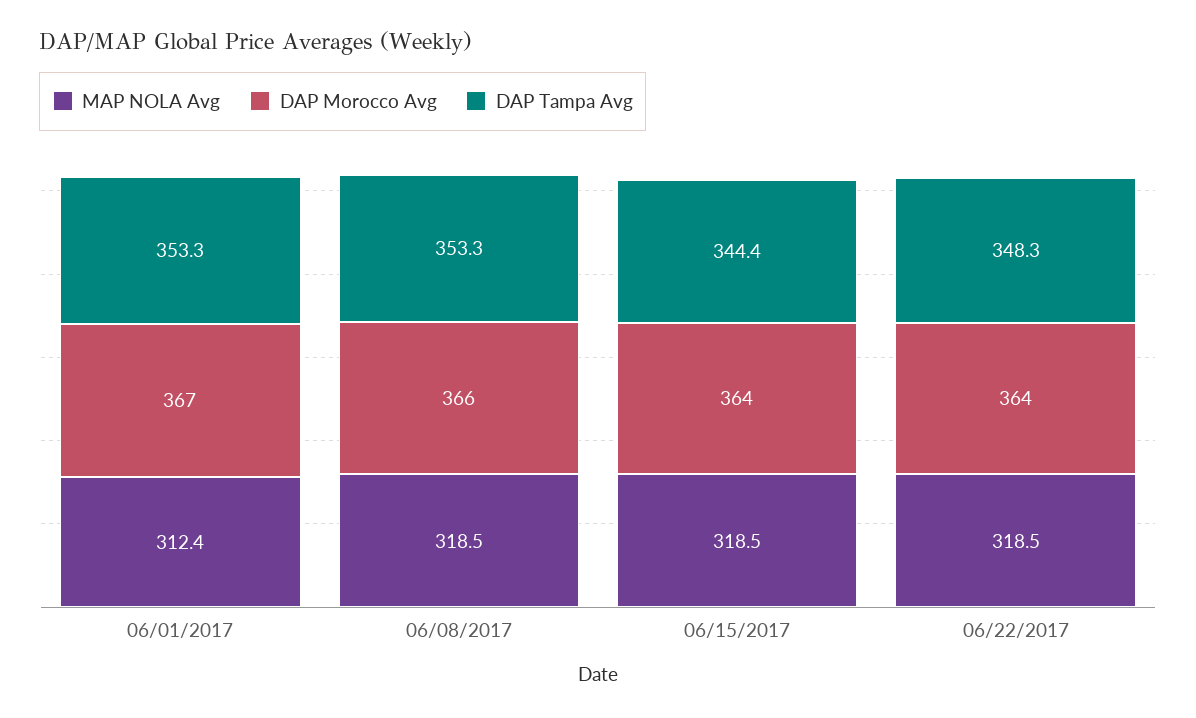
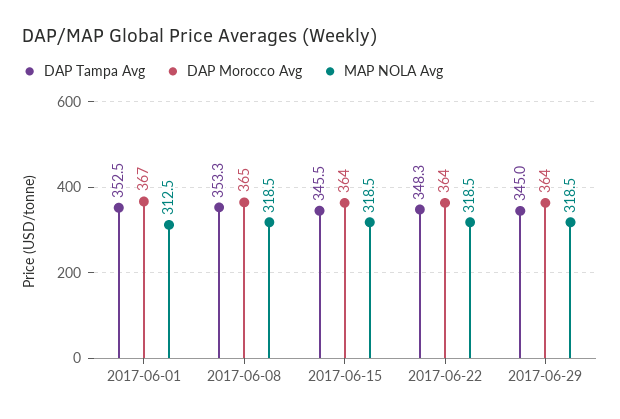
MAP NOLA Avg, 06/01/2017: 312.4 -> 312.5
DAP Tampa Avg, 06/01/2017: 353.3 -> 352.5
DAP Morocco Avg, 06/08/2017: 366 -> 365
DAP Tampa Avg, 06/15/2017: 344.4 -> 345.5
DAP Tampa Avg, 2017-06-29: none -> 345
DAP Morocco Avg, 2017-06-29: none -> 364
MAP NOLA Avg, 2017-06-29: none -> 318.5

